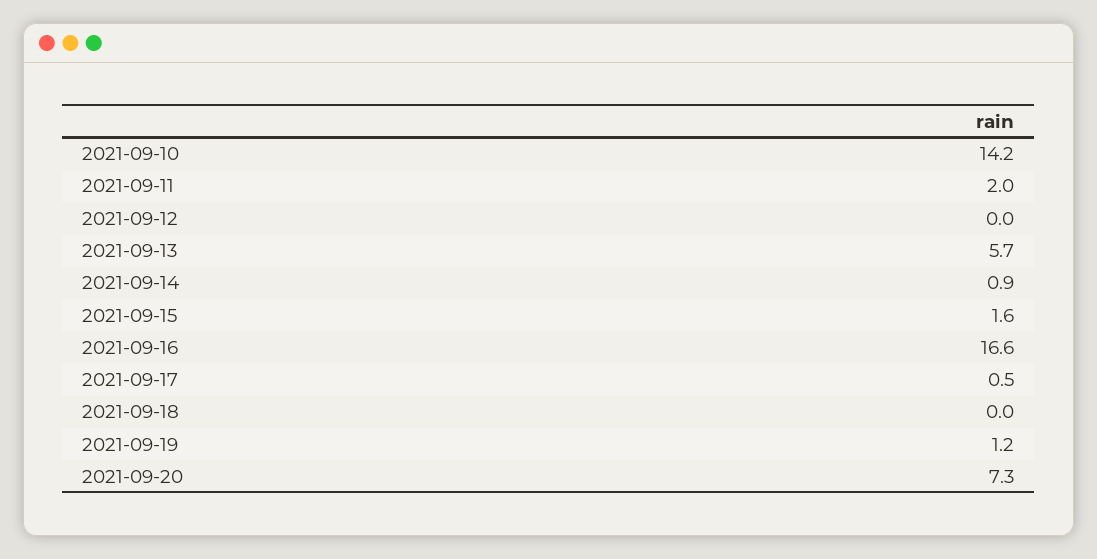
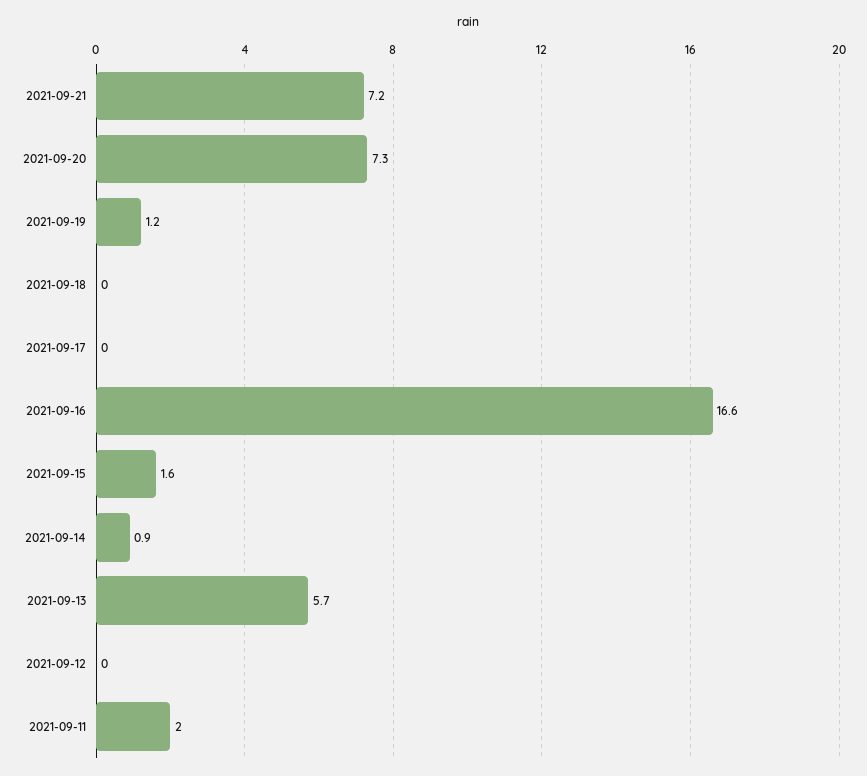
2021-09-10: 14.2 -> none
2021-09-17: 0.5 -> 0
2021-09-21: none -> 7.2

